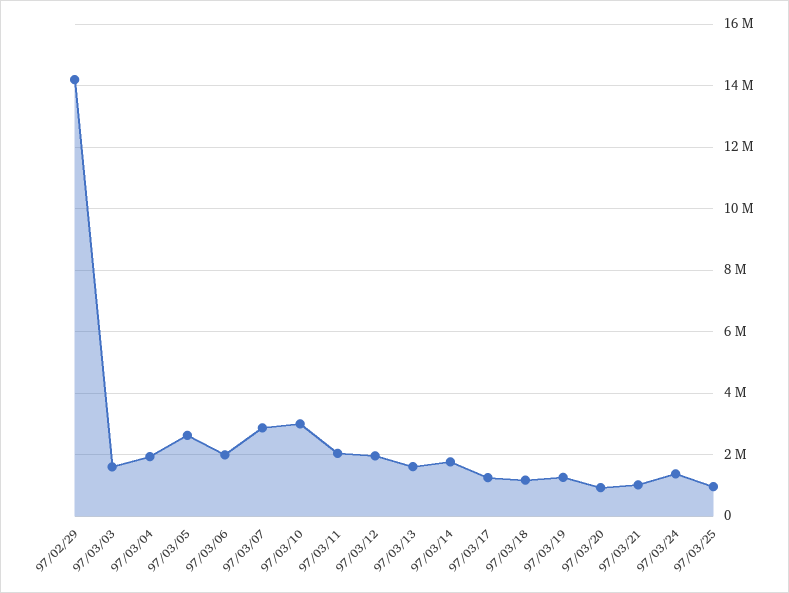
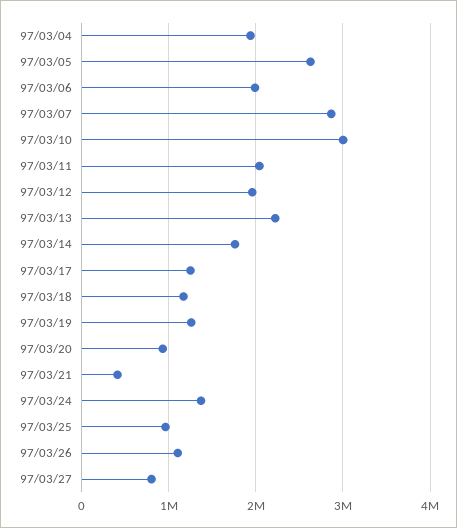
97/02/29: 14200000 -> none
97/03/03: 1600000 -> none
97/03/13: 1600000 -> 2200000
97/03/21: 1000000 -> 400000
97/03/26: none -> 1100000
97/03/27: none -> 800000

